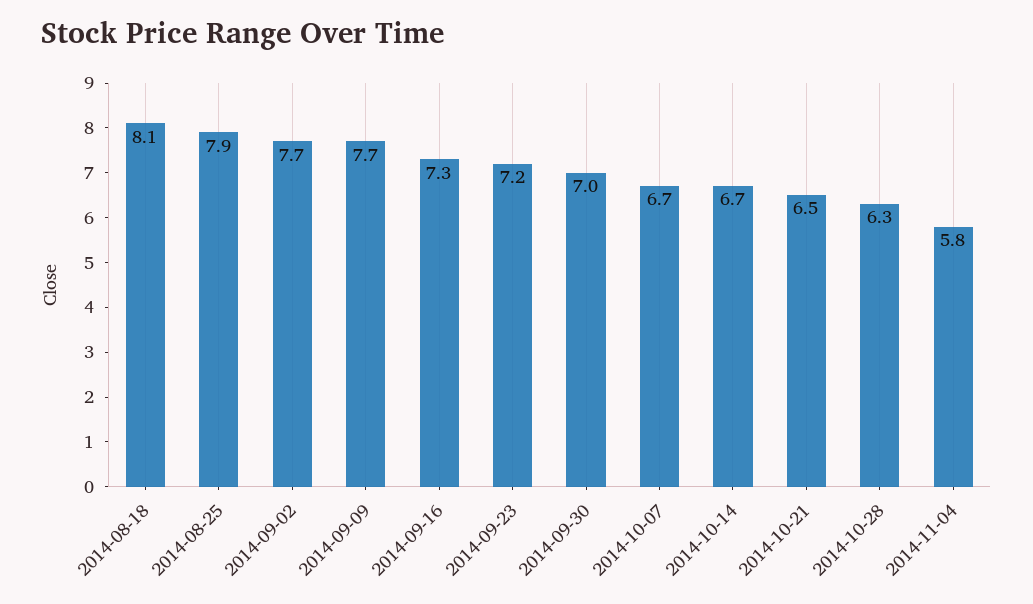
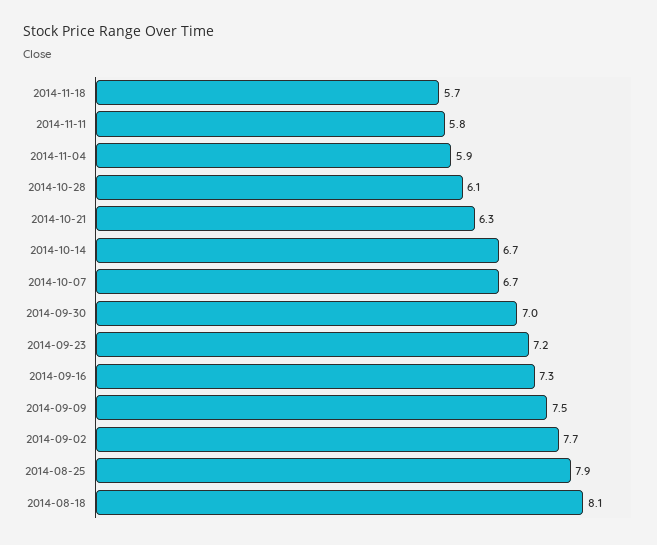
2014-09-09: 7.7 -> 7.5
2014-10-21: 6.5 -> 6.3
2014-10-28: 6.3 -> 6.1
2014-11-04: 5.8 -> 5.9
2014-11-18: none -> 5.7
2014-11-11: none -> 5.8

